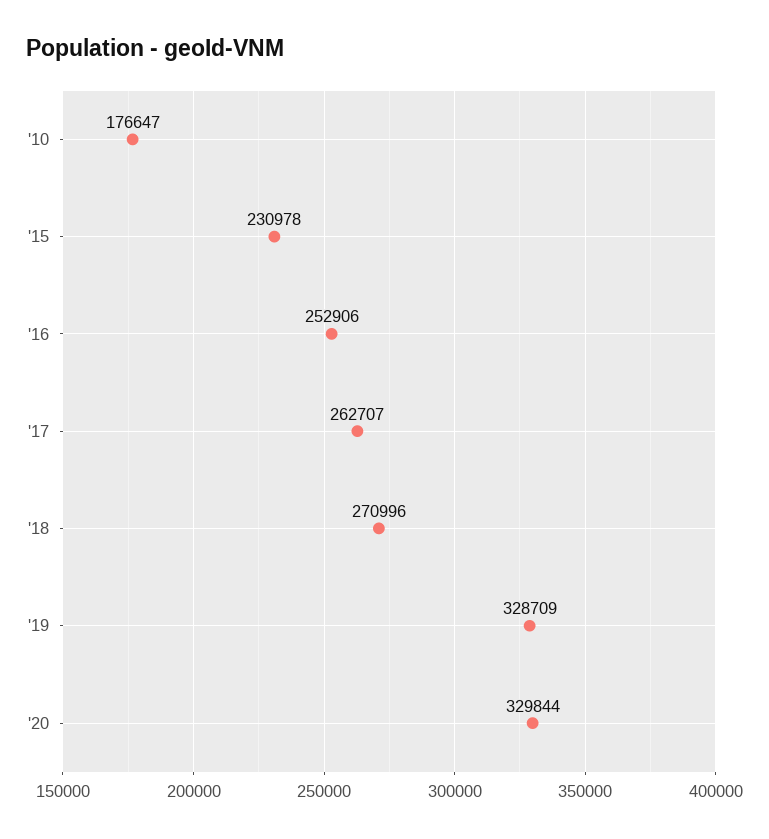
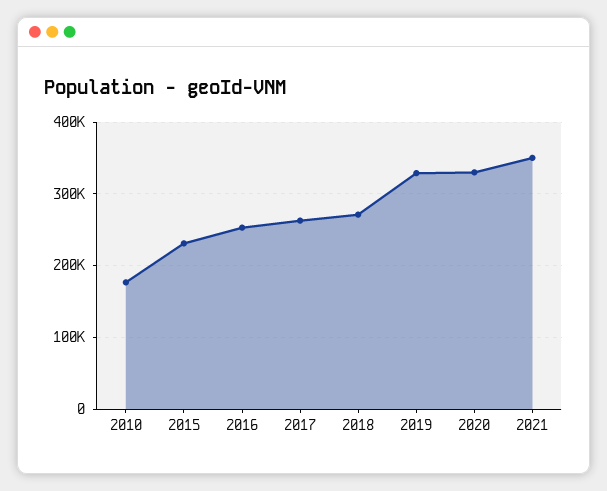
2021: none -> 350000

